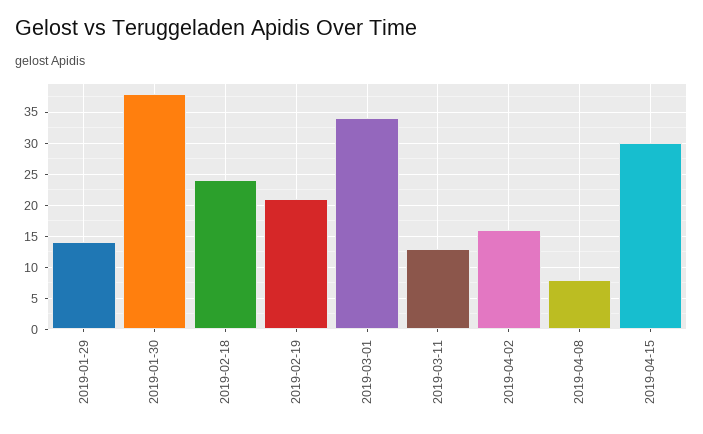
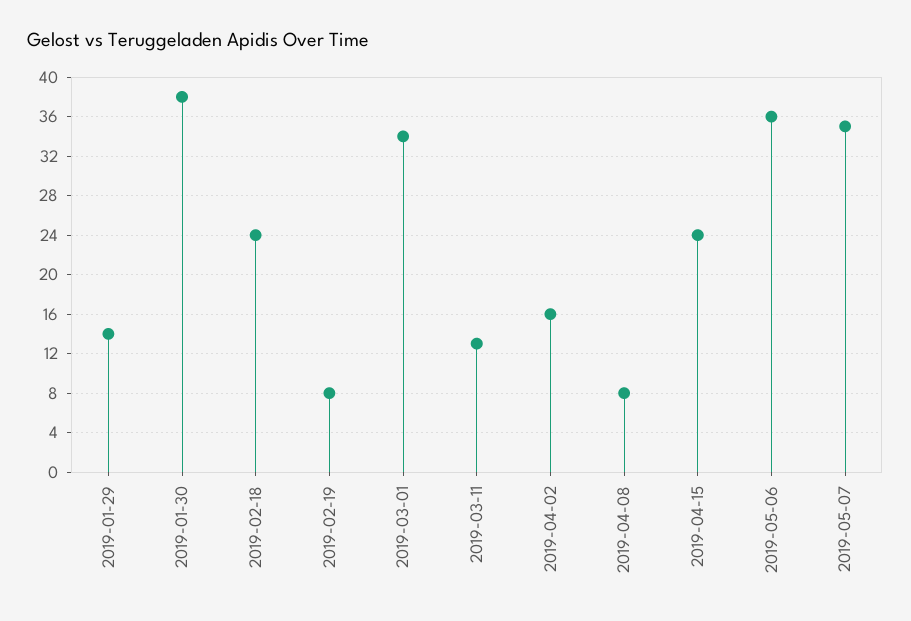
2019-02-19: 21 -> 8
2019-04-15: 30 -> 24
2019-05-06: none -> 36
2019-05-07: none -> 35

